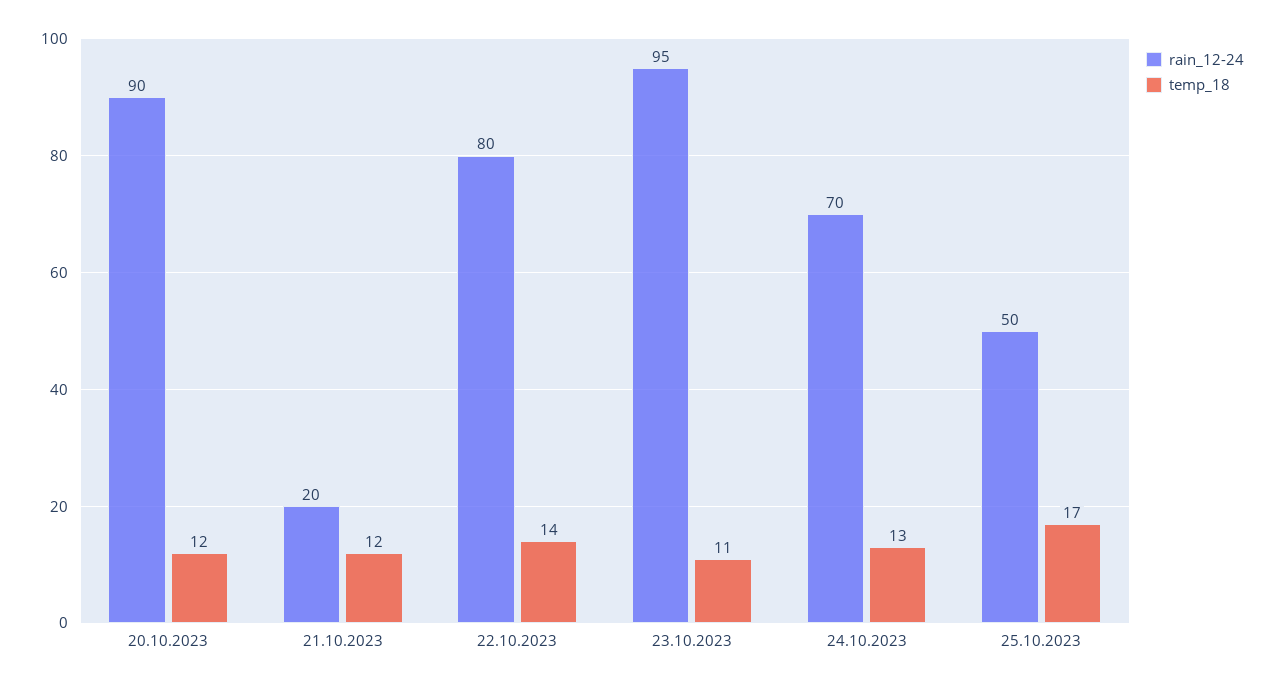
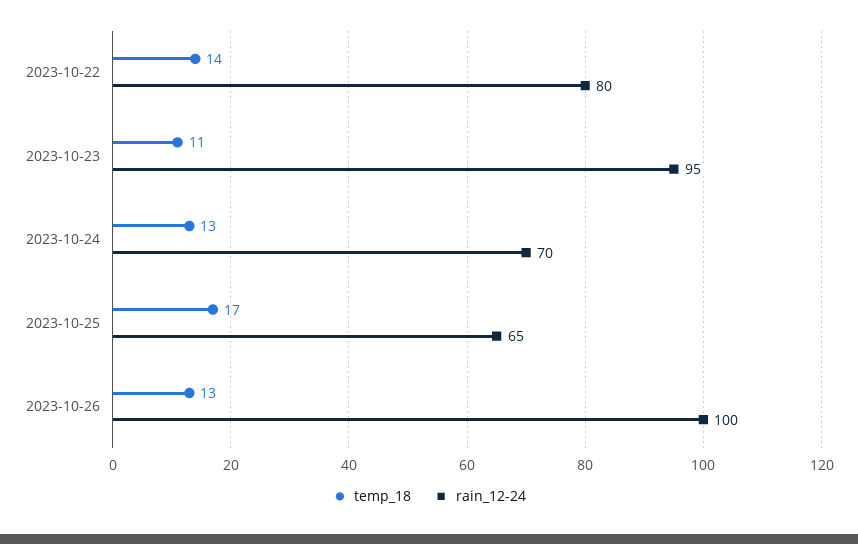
rain_12-24, 20.10.2023: 90 -> none
temp_18, 20.10.2023: 12 -> none
rain_12-24, 21.10.2023: 20 -> none
temp_18, 21.10.2023: 12 -> none
rain_12-24, 25.10.2023: 50 -> 65
temp_18, 2023-10-26: none -> 13
rain_12-24, 2023-10-26: none -> 100

